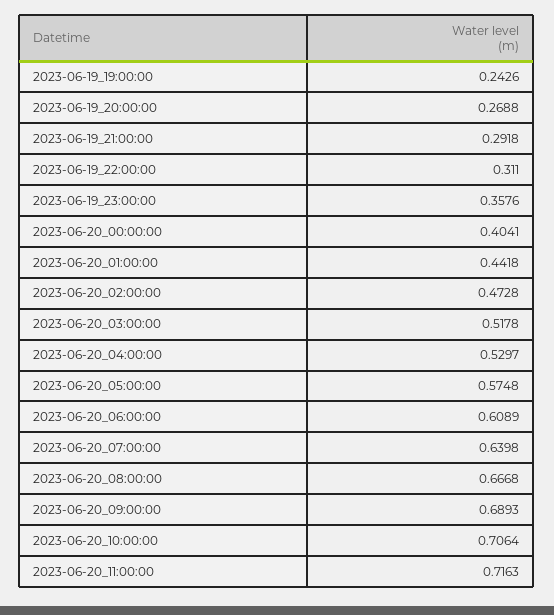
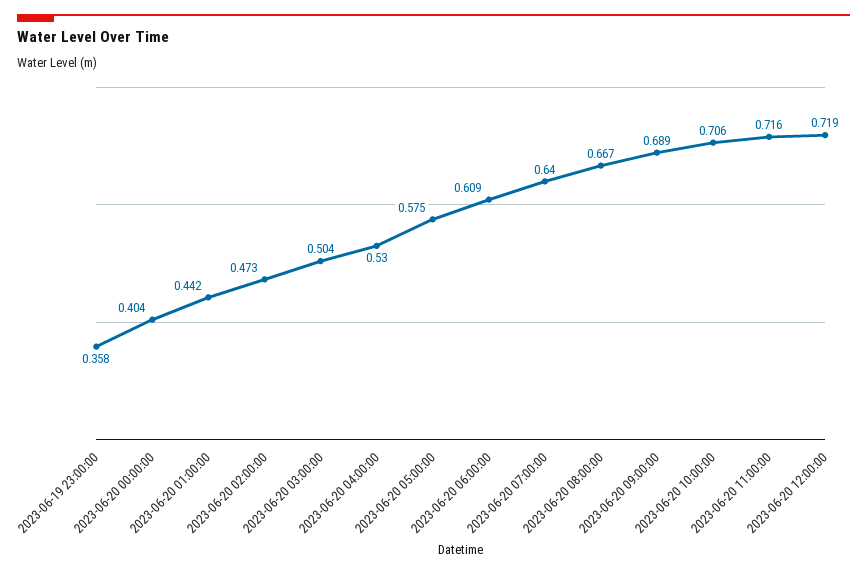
2023-06-19_19:00:00: 0.2426 -> none
2023-06-19_20:00:00: 0.2688 -> none
2023-06-19_21:00:00: 0.2918 -> none
2023-06-19_22:00:00: 0.311 -> none
2023-06-20_03:00:00: 0.5178 -> 0.504
2023-06-20 12:00:00: none -> 0.719

